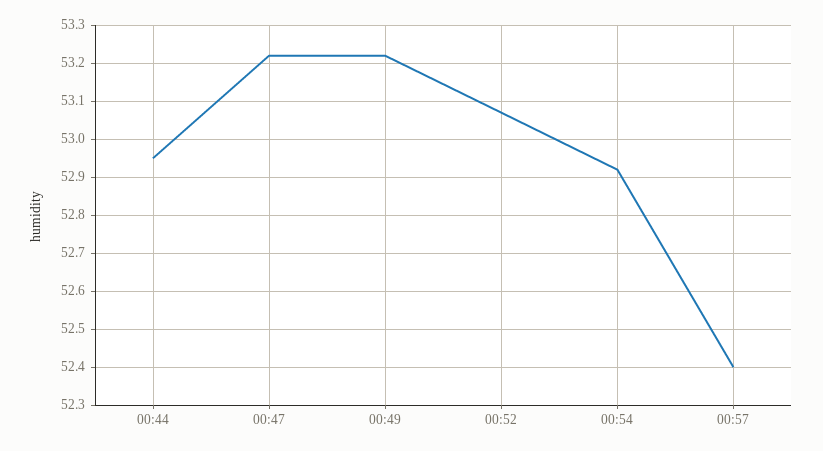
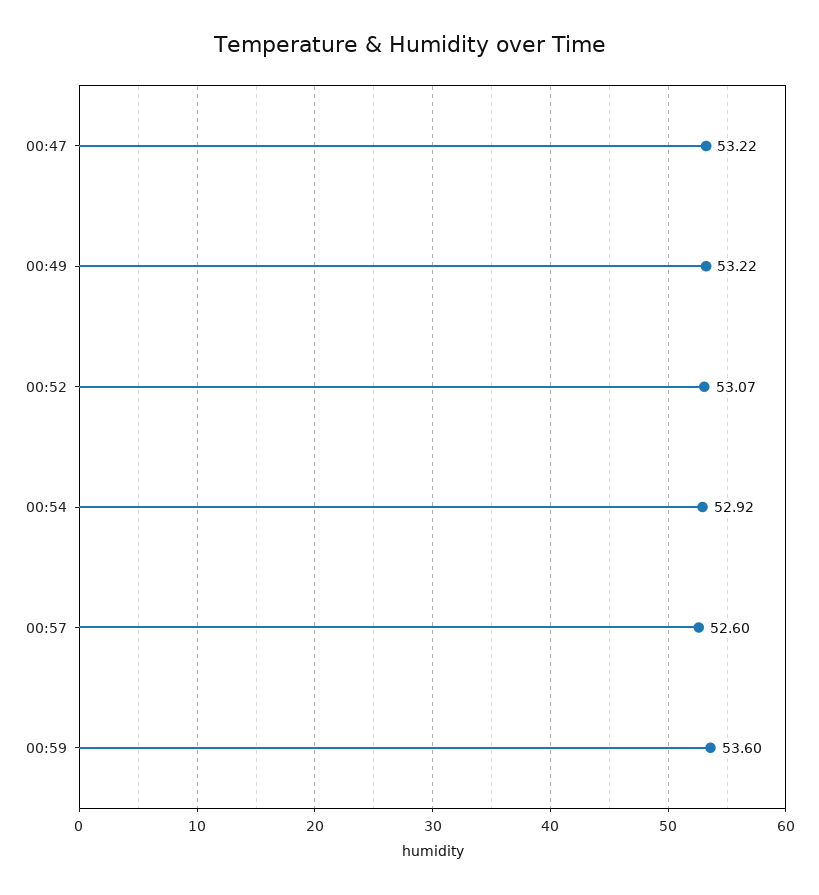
00:44: 52.95 -> none
00:57: 52.4 -> 52.6
00:59: none -> 53.6

